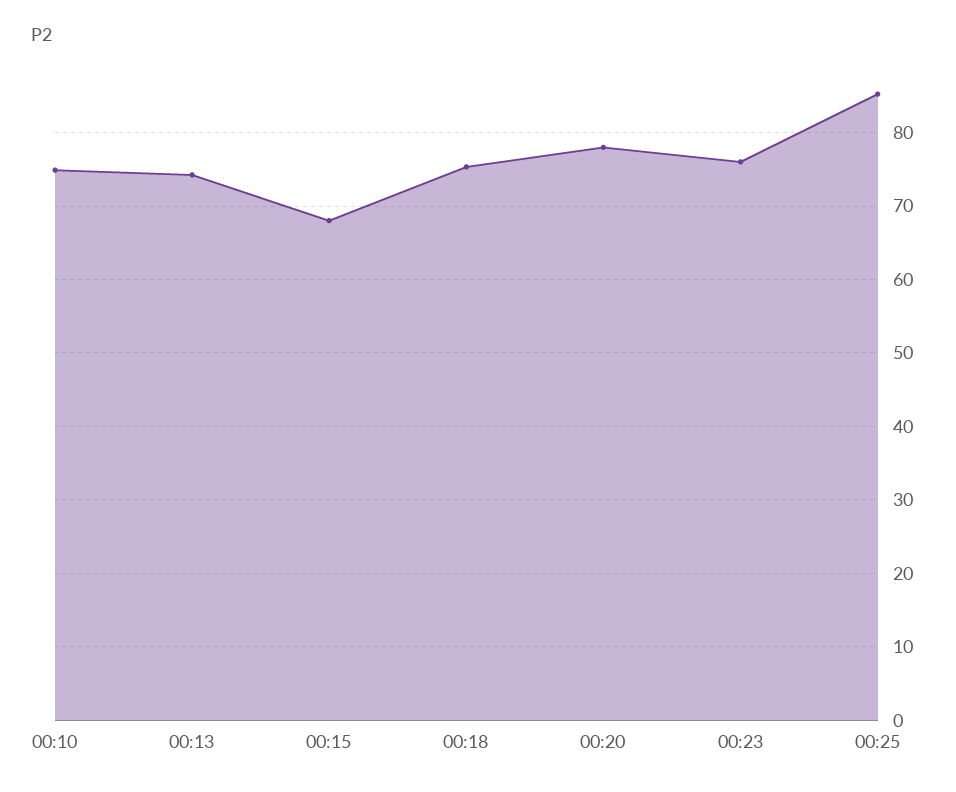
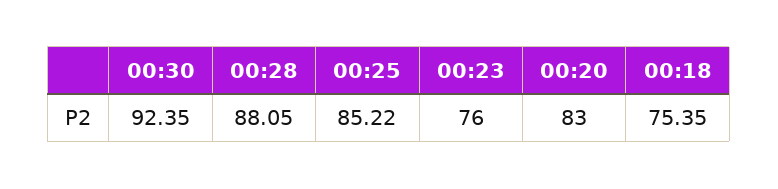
00:10: 75 -> none
00:13: 74 -> none
00:15: 68 -> none
00:20: 78 -> 83
00:30: none -> 92.35
00:28: none -> 88.05

